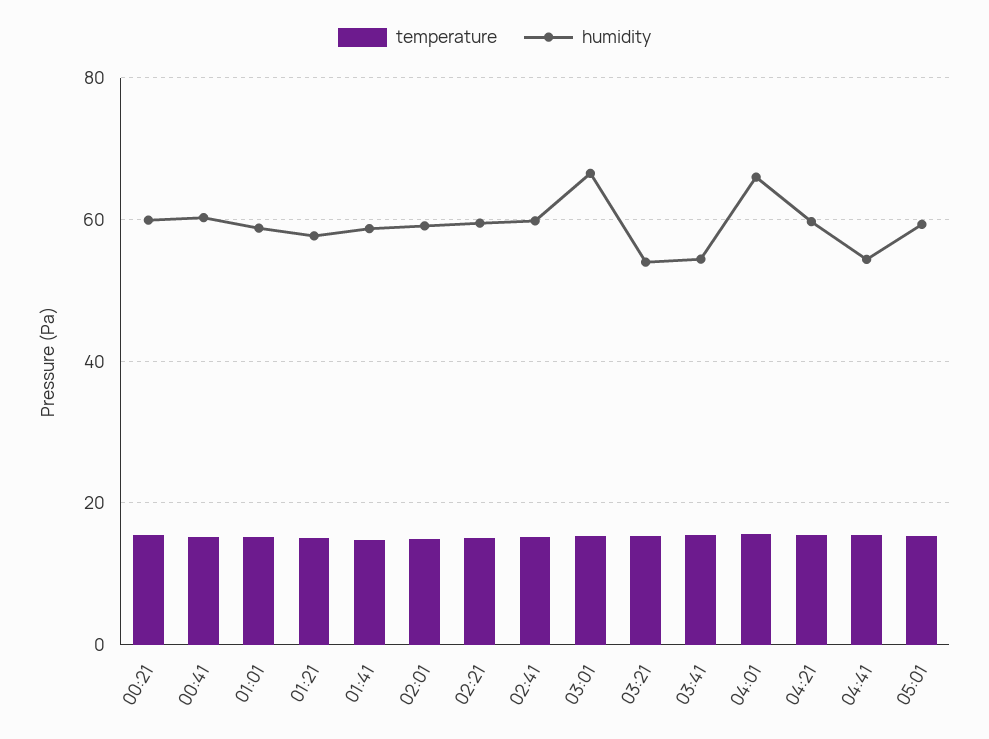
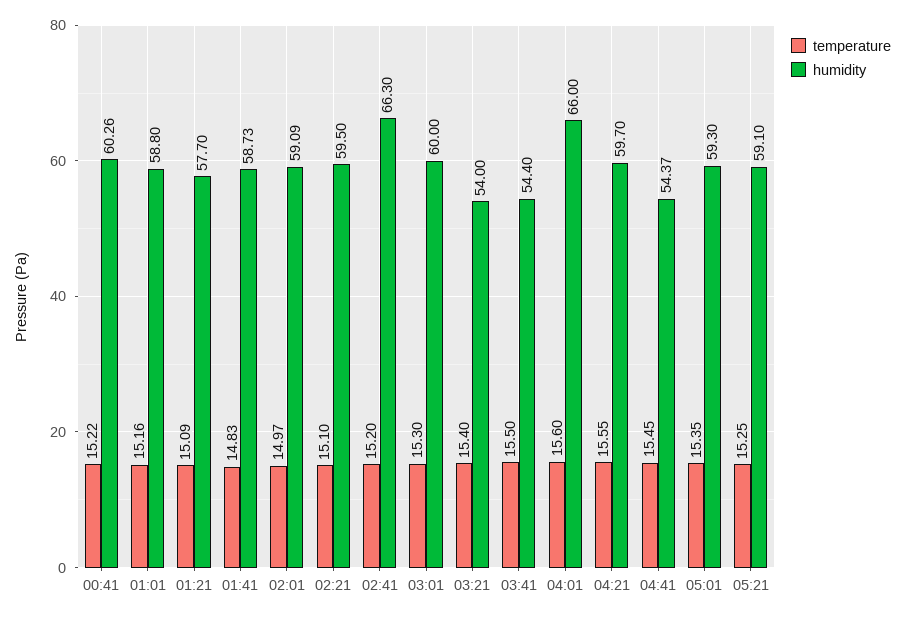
temperature, 00:21: 16 -> none
humidity, 00:21: 60 -> none
humidity, 02:41: 60 -> 66.3
humidity, 03:01: 66 -> 60
temperature, 05:21: none -> 15.25
humidity, 05:21: none -> 59.1

